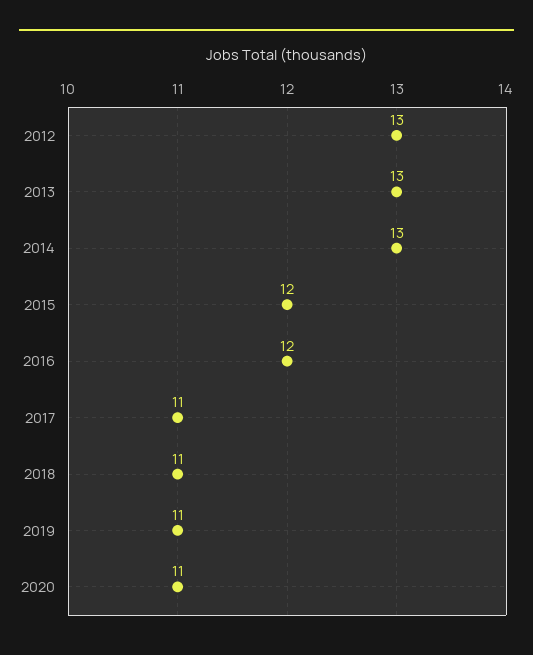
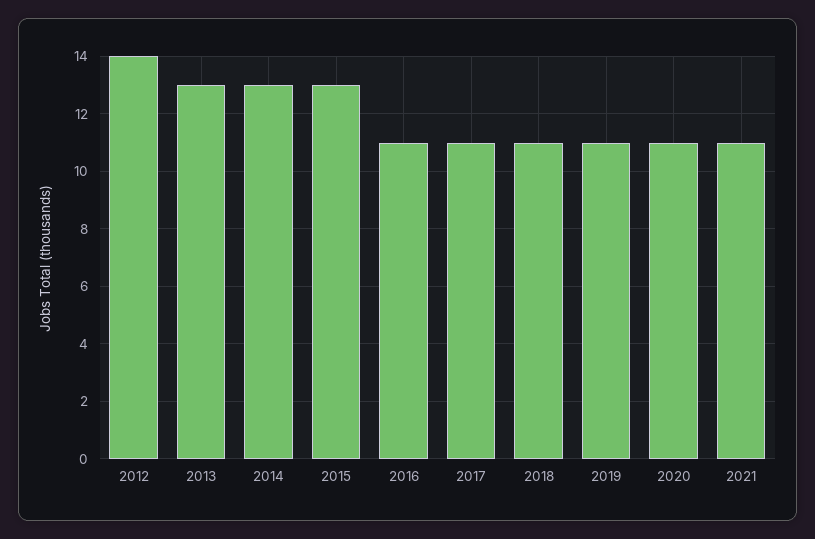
2012: 13 -> 14
2015: 12 -> 13
2016: 12 -> 11
2021: none -> 11

